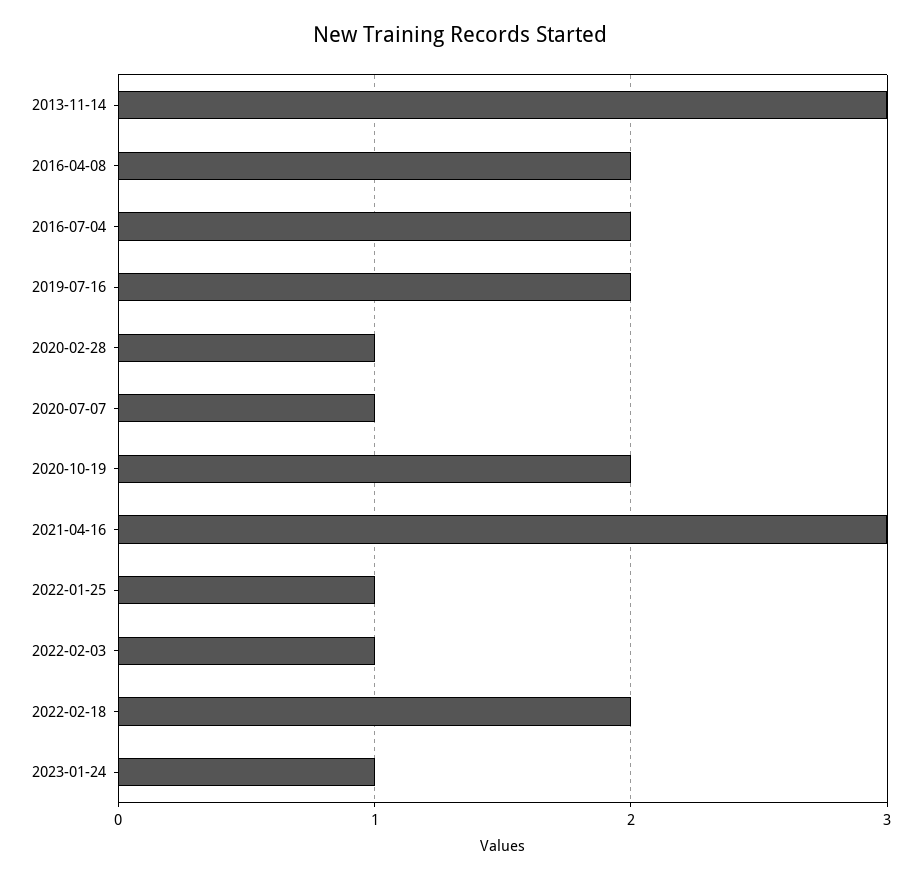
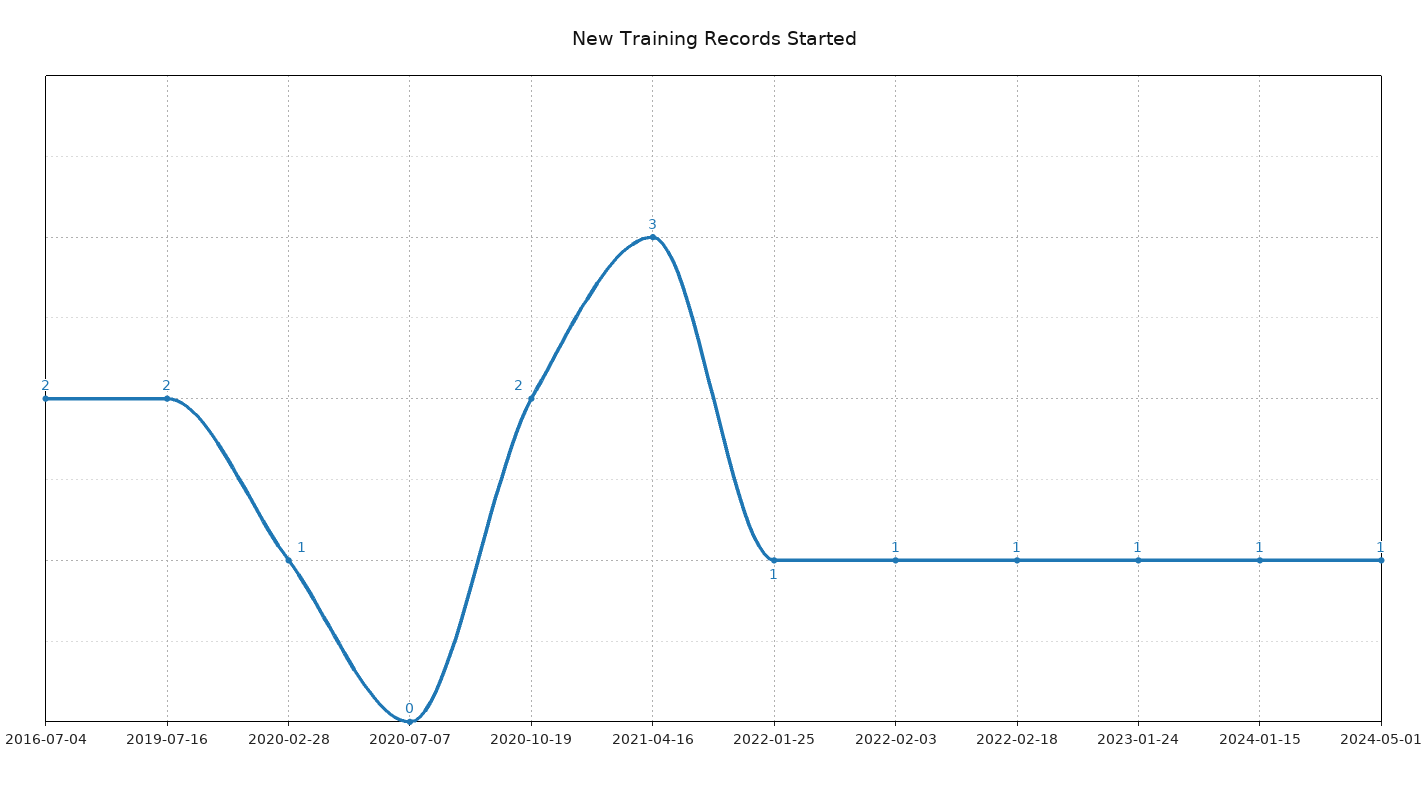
2013-11-14: 3 -> none
2016-04-08: 2 -> none
2020-07-07: 1 -> 0
2022-02-18: 2 -> 1
2024-01-15: none -> 1
2024-05-01: none -> 1

